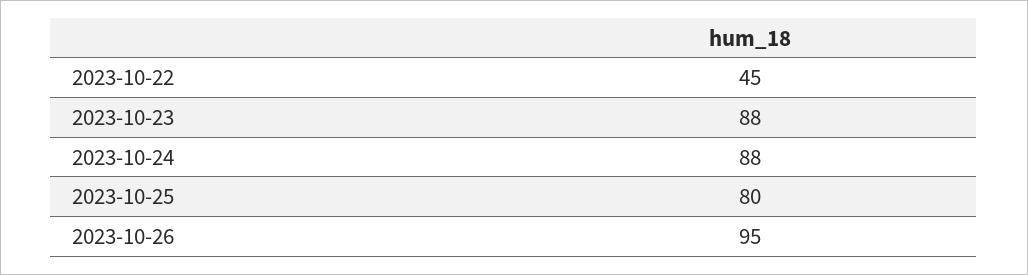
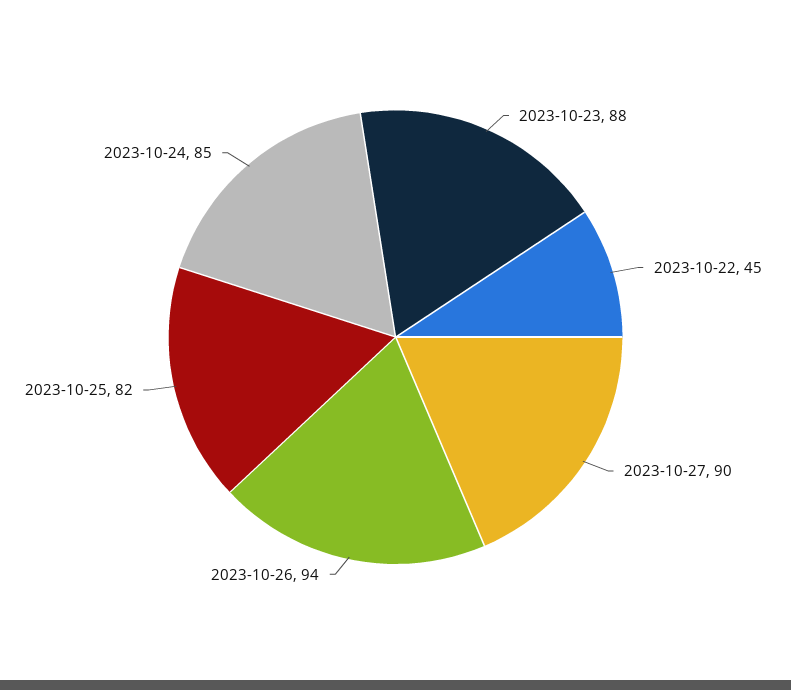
2023-10-24: 88 -> 85
2023-10-25: 80 -> 82
2023-10-26: 95 -> 94
2023-10-27: none -> 90

